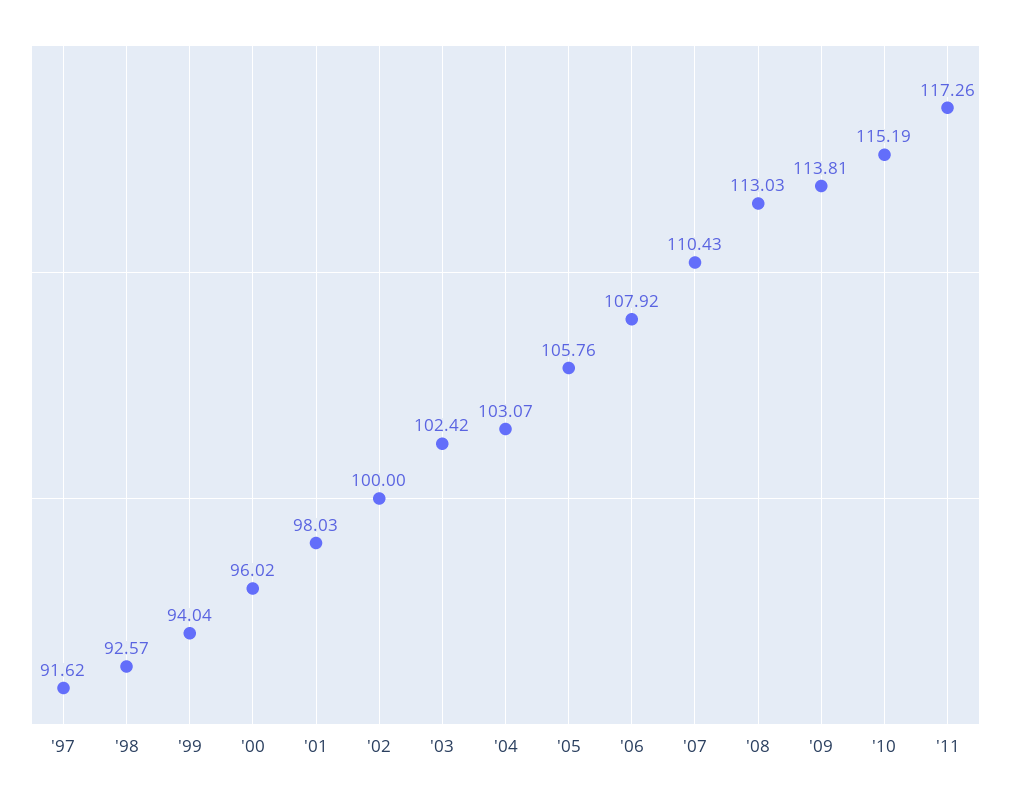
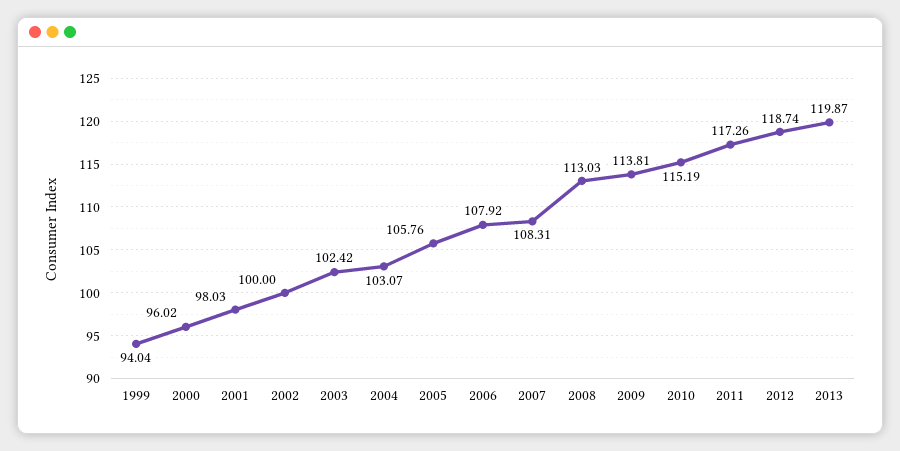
'97: 91.62 -> none
'98: 92.57 -> none
'07: 110.43 -> 108.31
2012: none -> 118.74
2013: none -> 119.87

